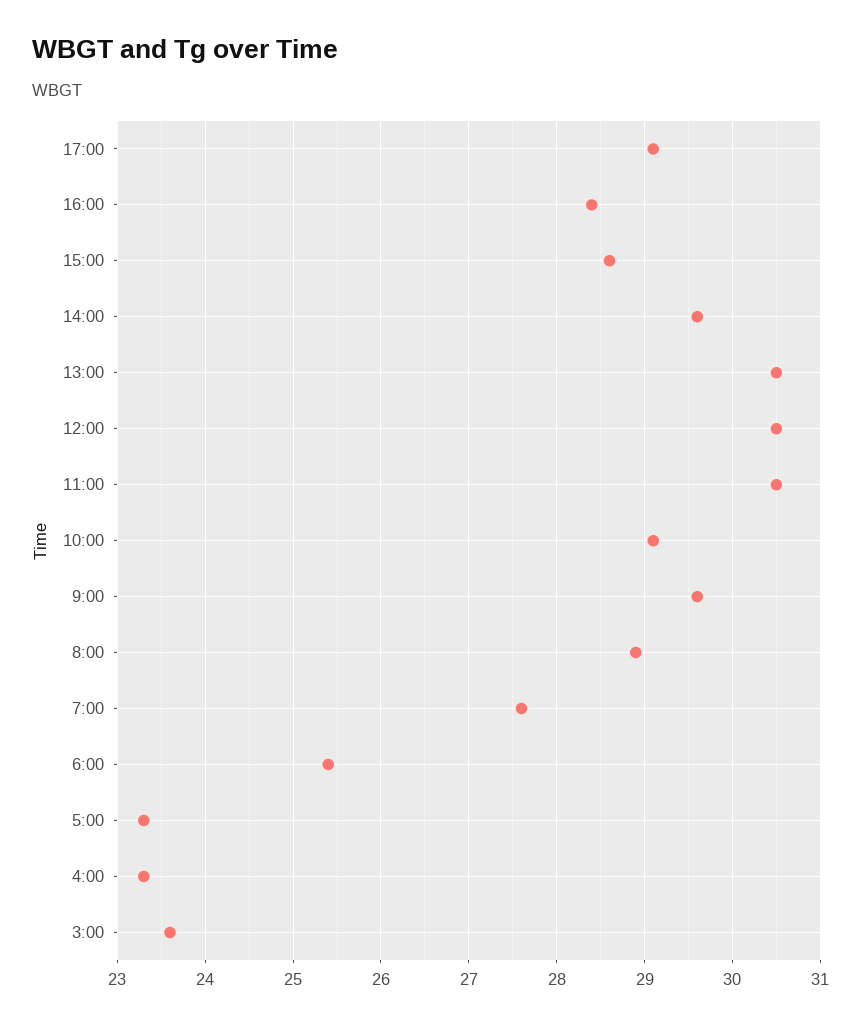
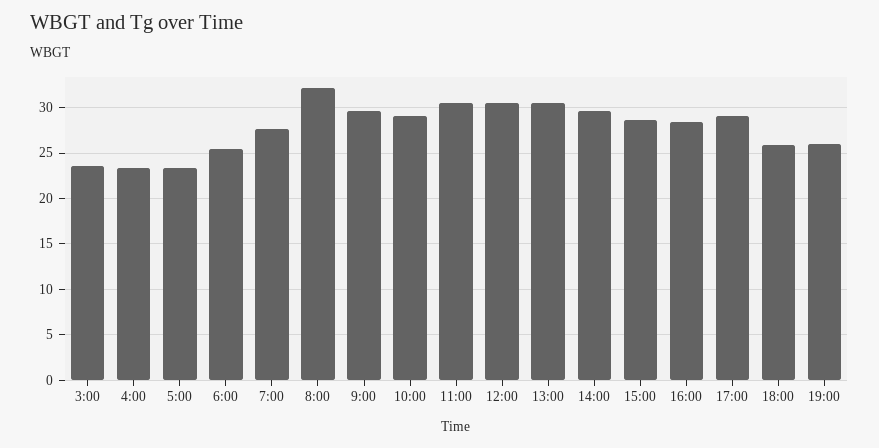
8:00: 28.9 -> 32
18:00: none -> 26
19:00: none -> 26

